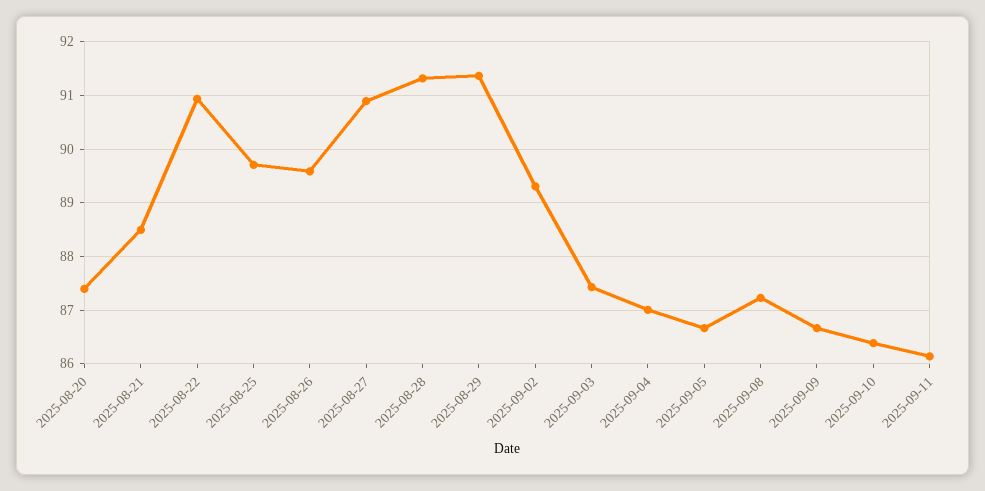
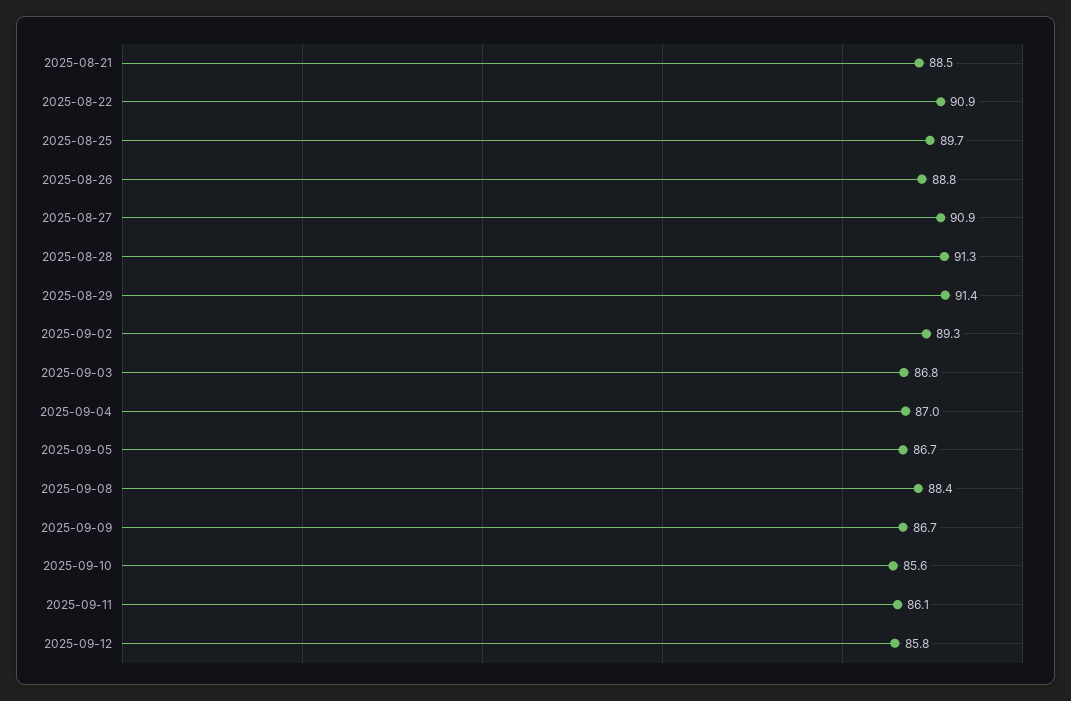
2025-08-20: 87.4 -> none
2025-08-26: 89.6 -> 88.8
2025-09-03: 87.4 -> 86.8
2025-09-08: 87.2 -> 88.4
2025-09-10: 86.4 -> 85.6
2025-09-12: none -> 85.8

